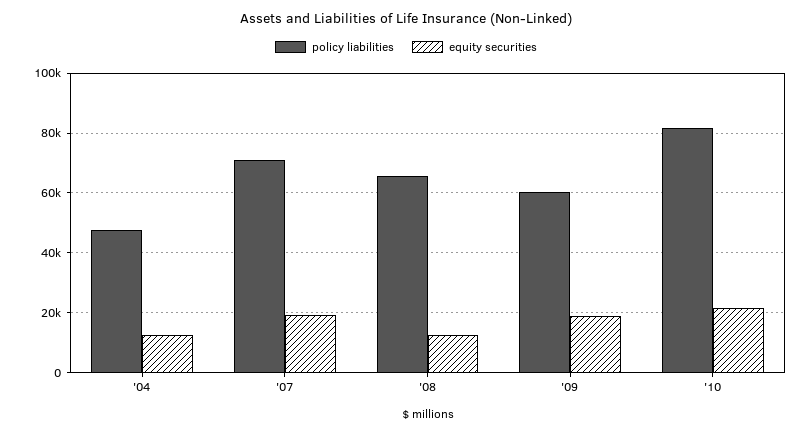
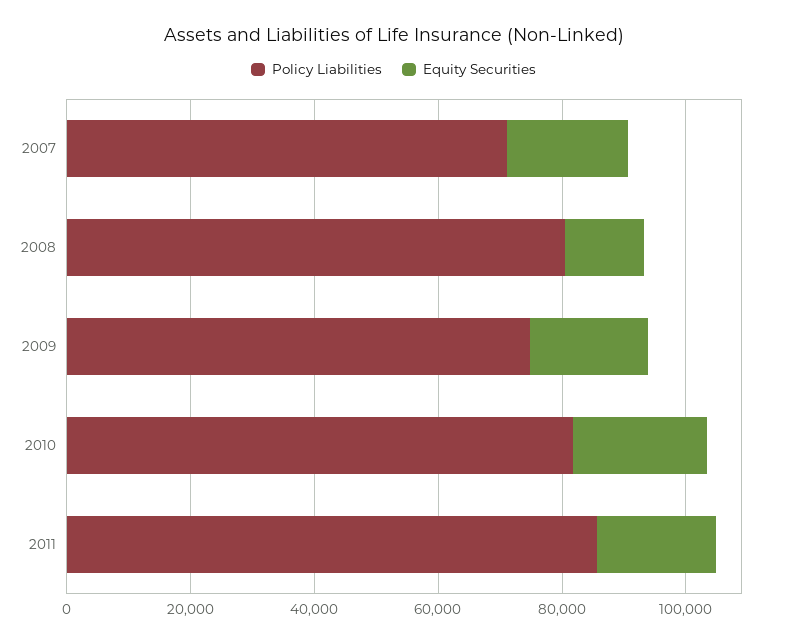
policy liabilities, '04: 47500 -> none
equity securities, '04: 12500 -> none
policy liabilities, '08: 65000 -> 80000
policy liabilities, '09: 60000 -> 75000
policy liabilities, 2011: none -> 85000
equity securities, 2011: none -> 20000

